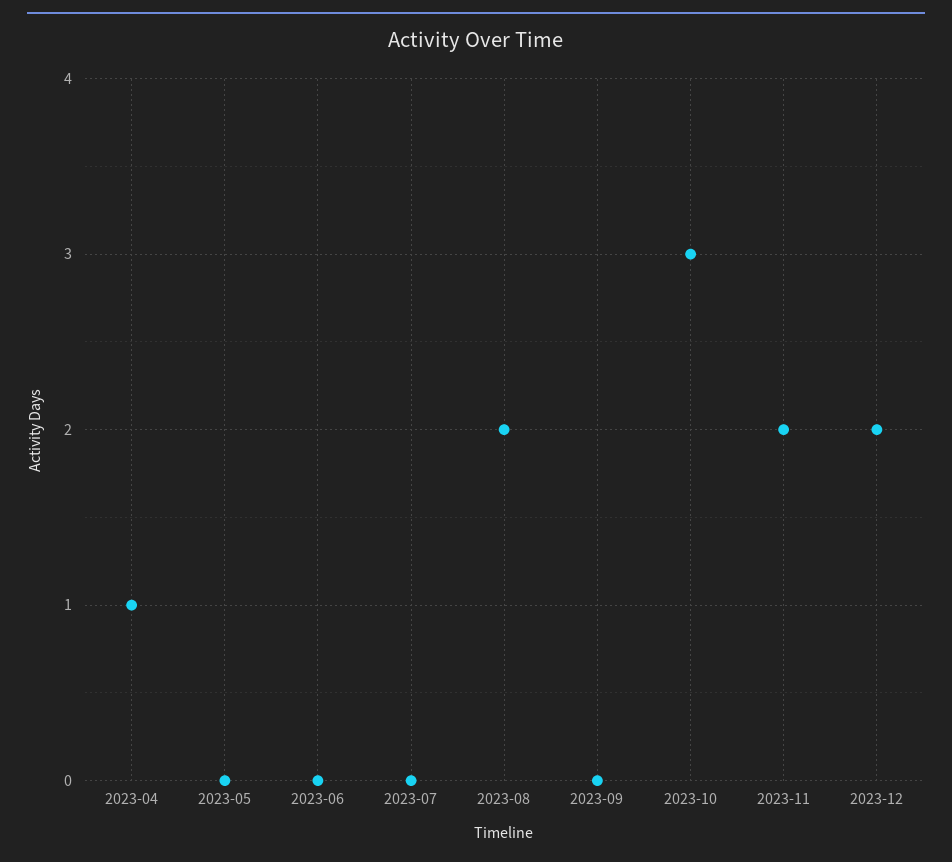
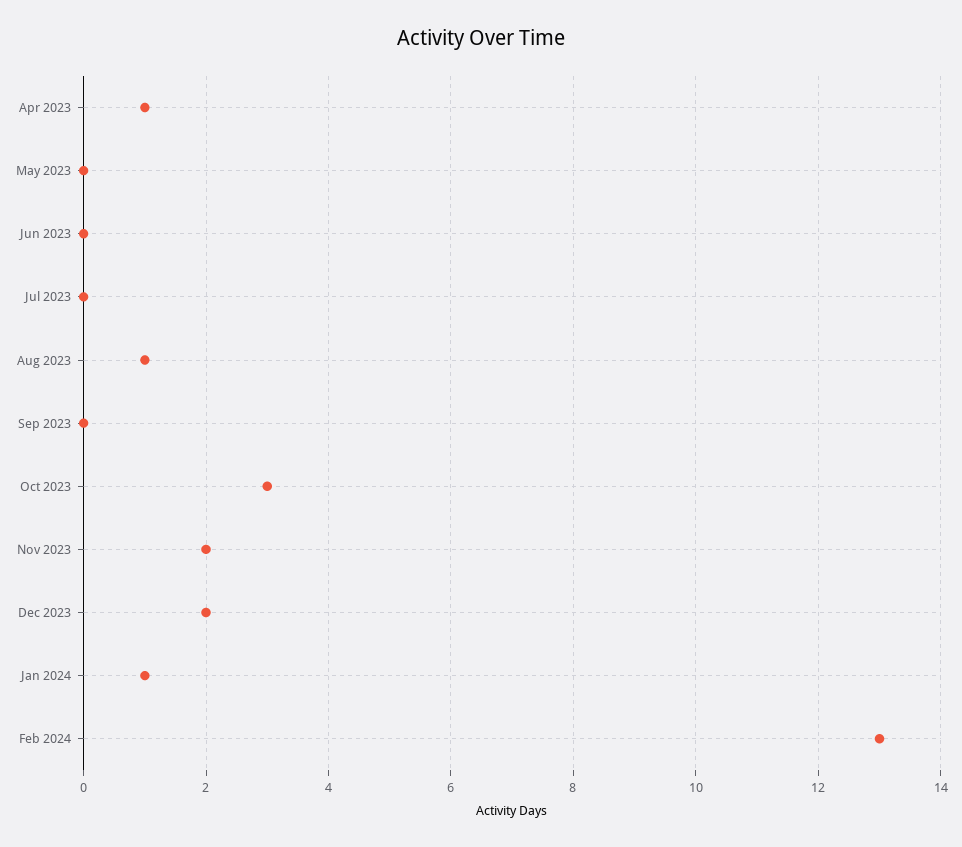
2023-08: 2 -> 1
Jan 2024: none -> 1
Feb 2024: none -> 13

